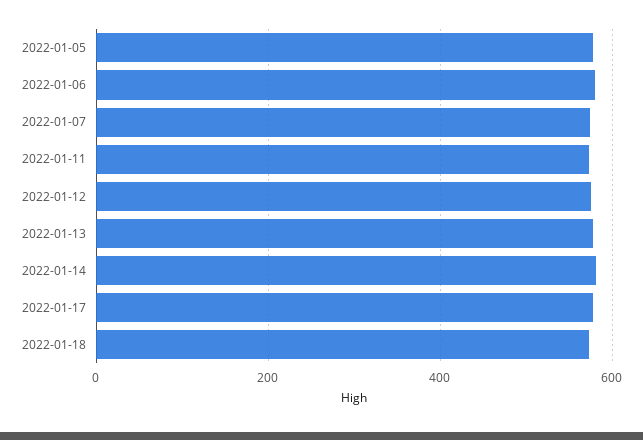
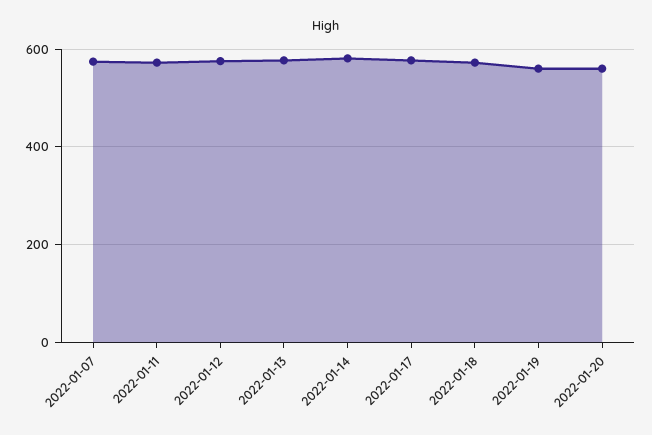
2022-01-05: 580 -> none
2022-01-06: 580 -> none
2022-01-19: none -> 560
2022-01-20: none -> 560

